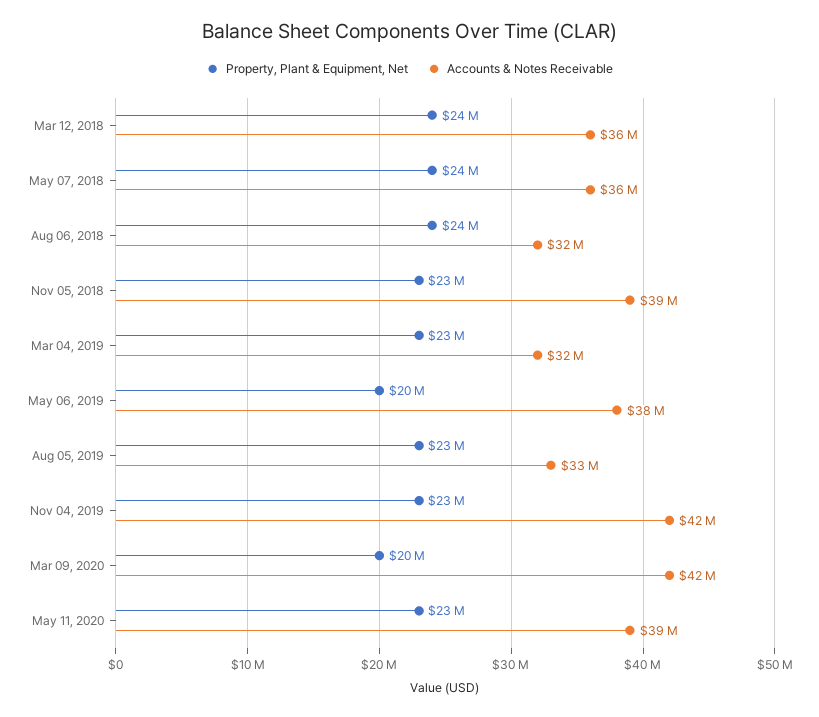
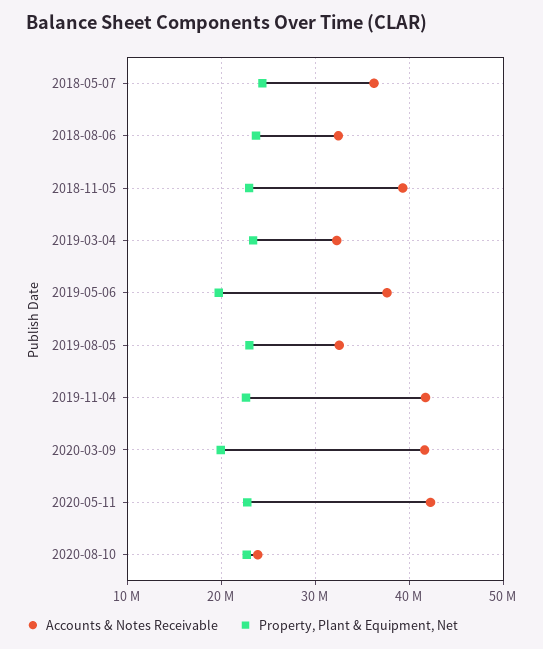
Property, Plant & Equipment, Net, Mar 12, 2018: 24000000 -> none
Accounts & Notes Receivable, Mar 12, 2018: 36000000 -> none
Accounts & Notes Receivable, May 11, 2020: 39000000 -> 42000000
Accounts & Notes Receivable, 2020-08-10: none -> 24000000
Property, Plant & Equipment, Net, 2020-08-10: none -> 23000000

